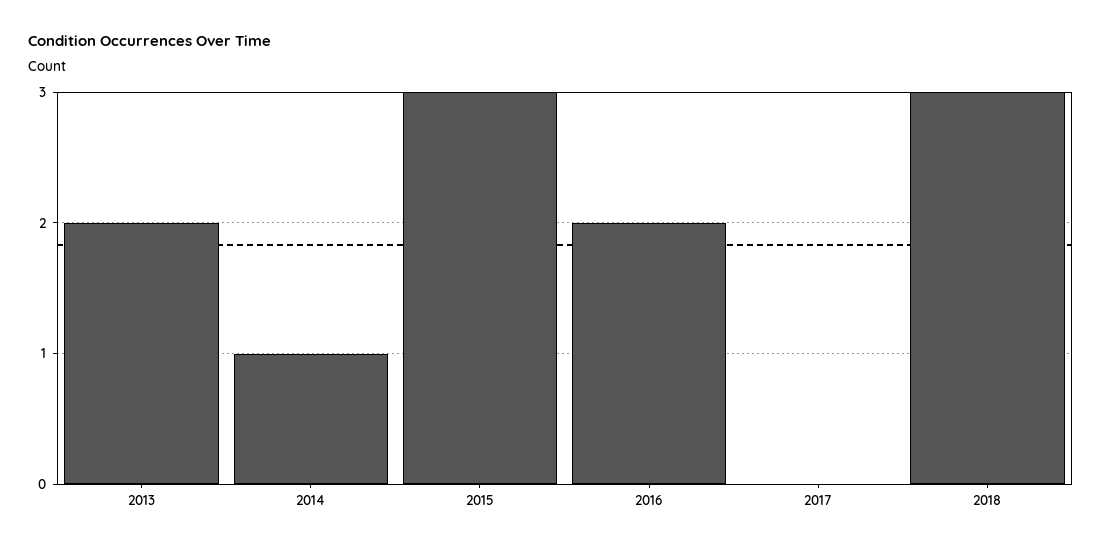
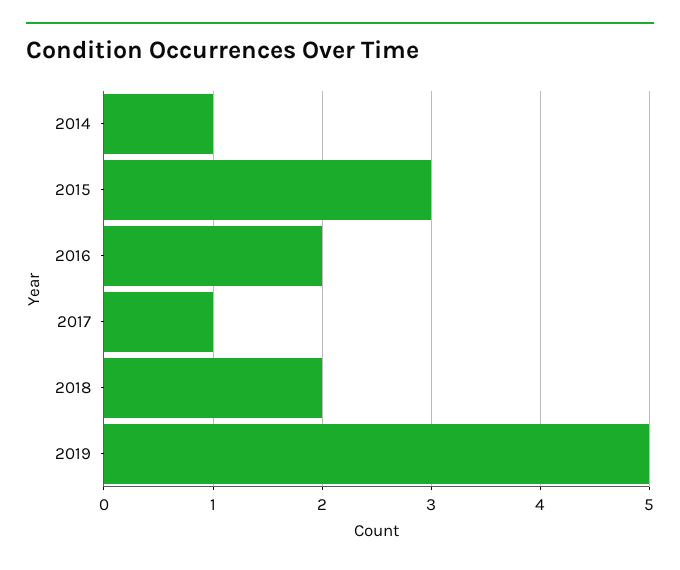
2013: 2 -> none
2017: 0 -> 1
2018: 3 -> 2
2019: none -> 5

